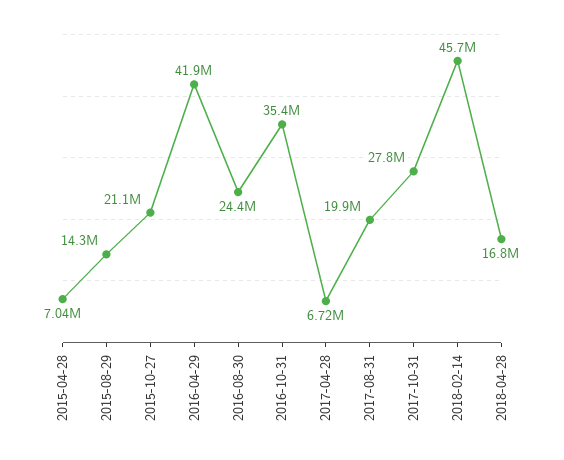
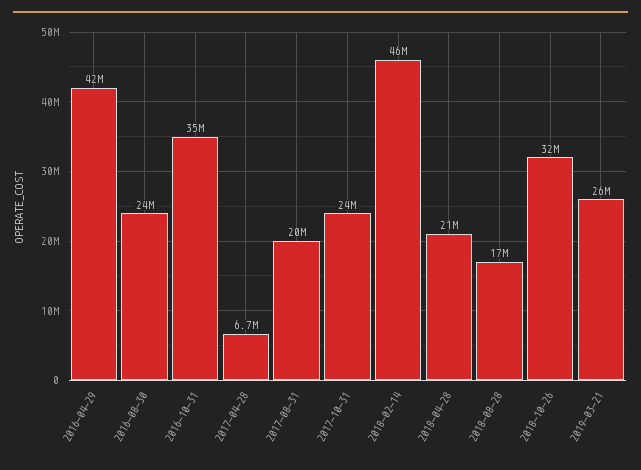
2015-04-28: 7040000 -> none
2015-08-29: 14300000 -> none
2015-10-27: 21100000 -> none
2017-10-31: 27800000 -> 24000000
2018-04-28: 16800000 -> 21000000
2018-08-28: none -> 17000000
2018-10-26: none -> 32000000
2019-03-21: none -> 26000000

